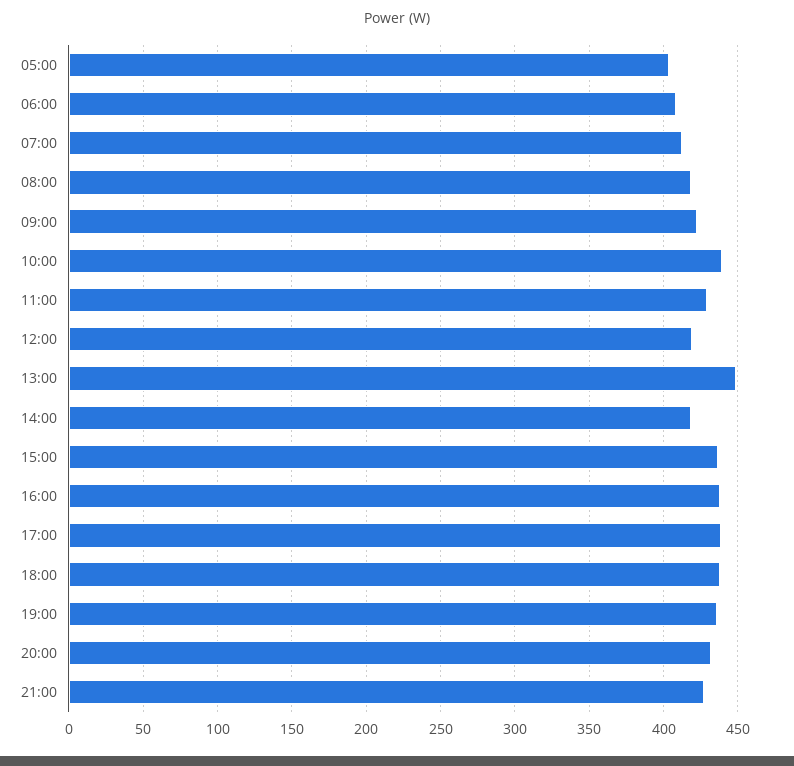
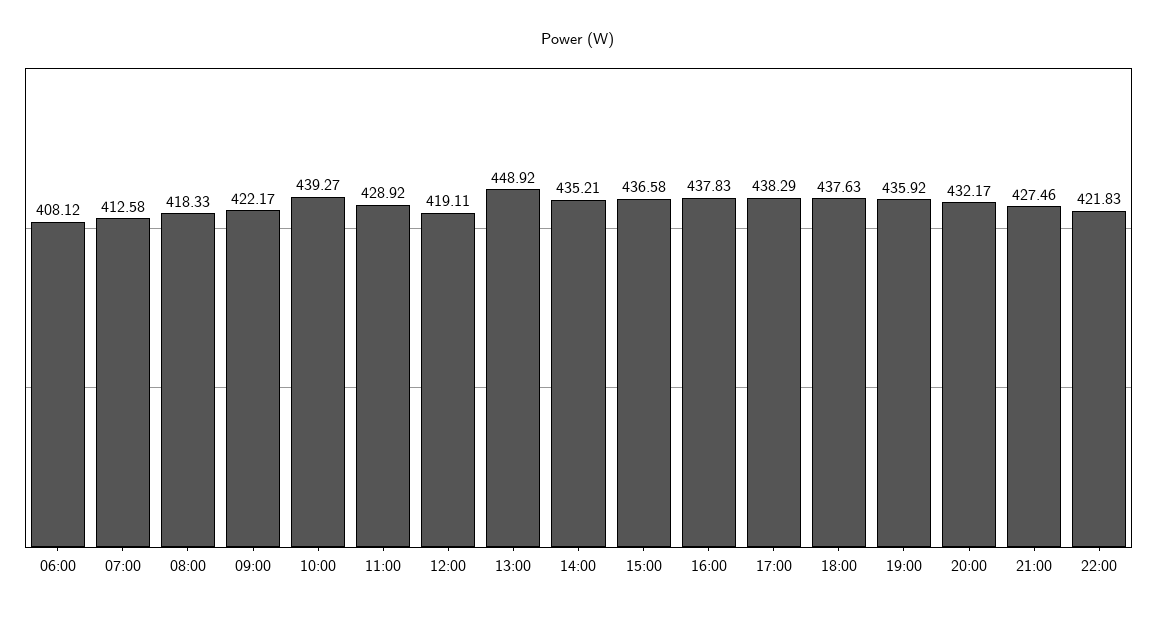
05:00: 405 -> none
14:00: 420 -> 435.21
22:00: none -> 421.83

